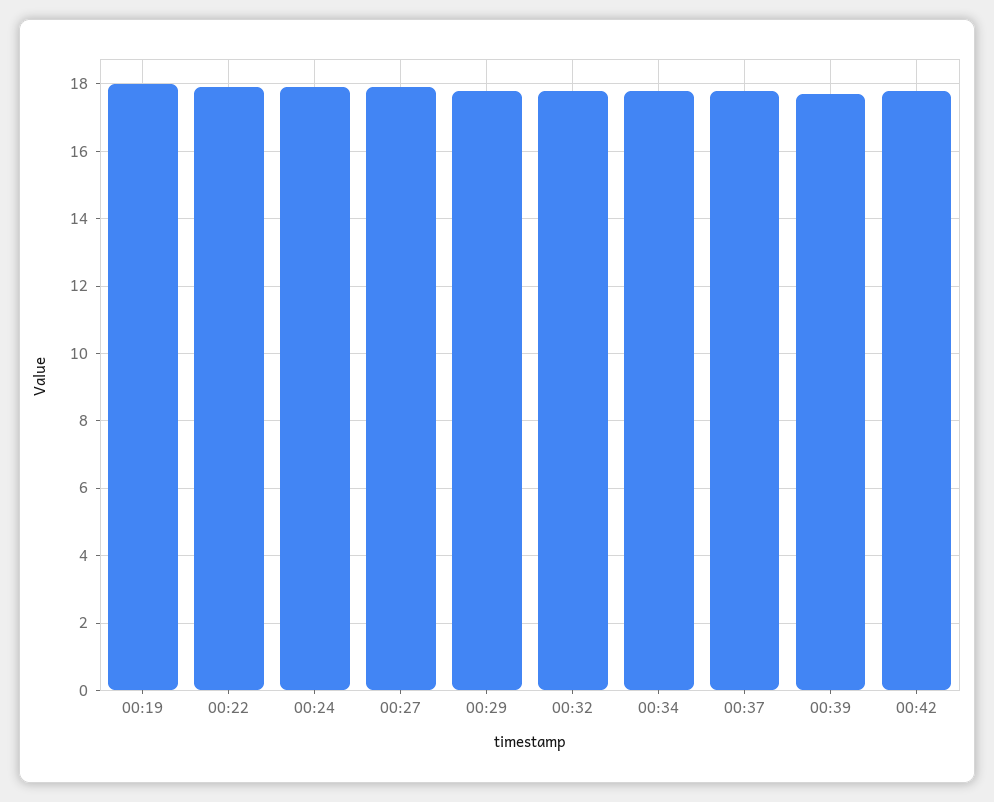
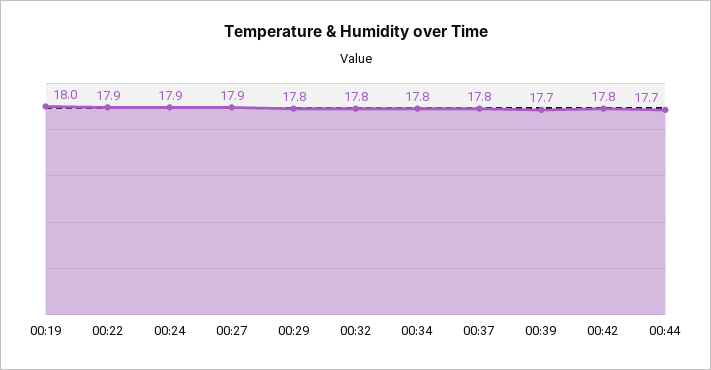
00:44: none -> 17.7

